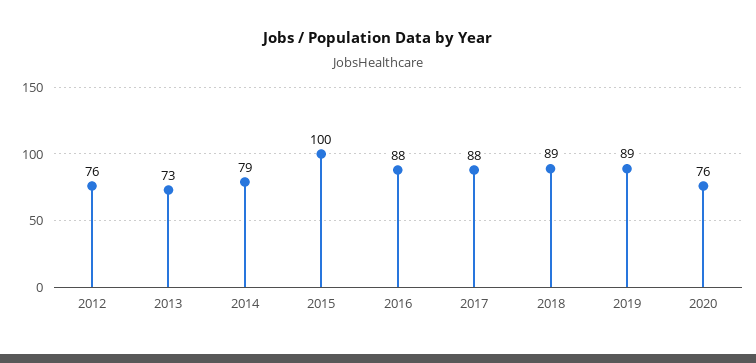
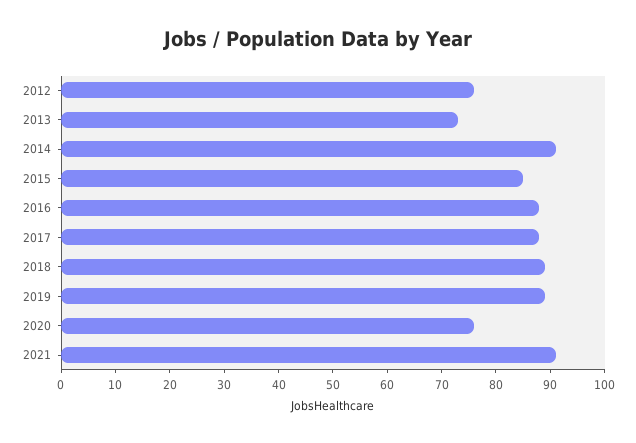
2014: 79 -> 90
2015: 100 -> 85
2021: none -> 90

